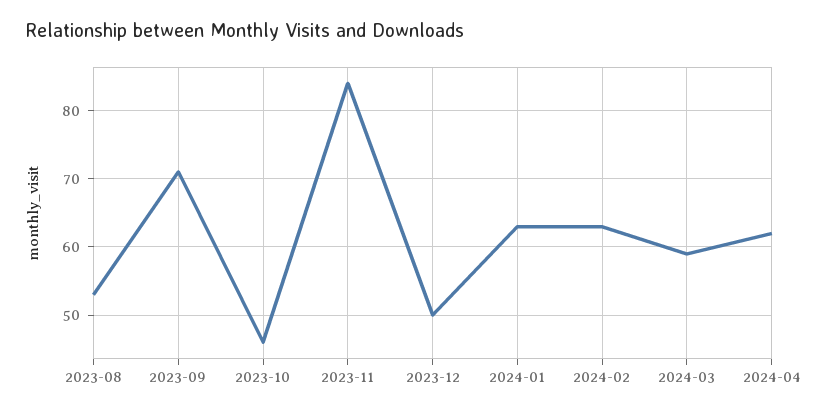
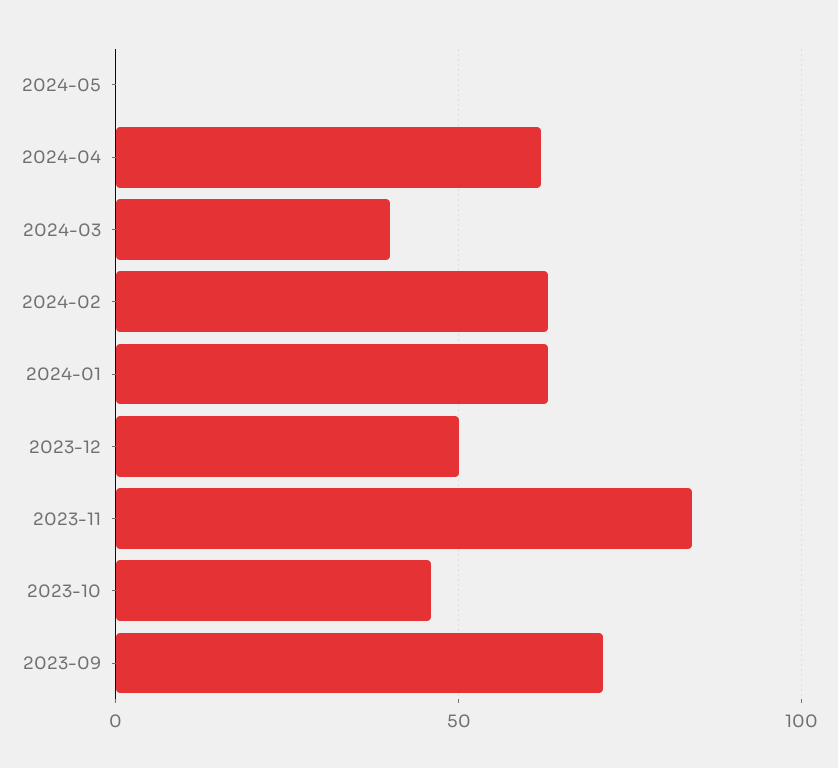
2023-08: 53 -> none
2024-03: 59 -> 40
2024-05: none -> 0

